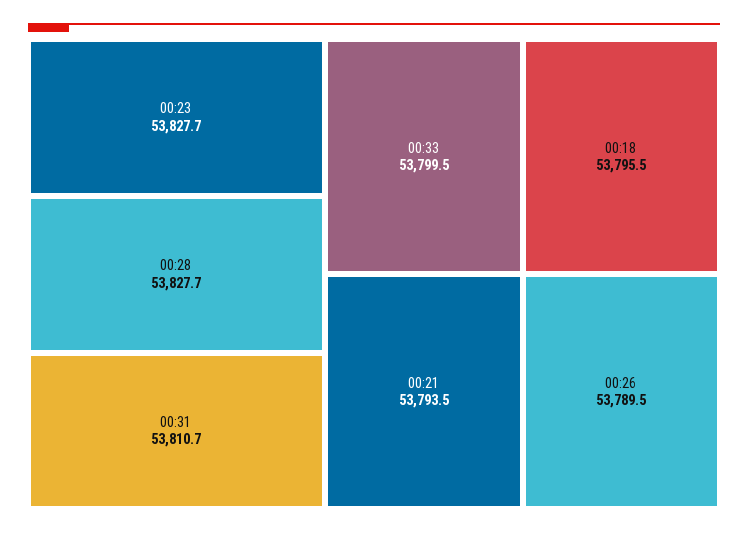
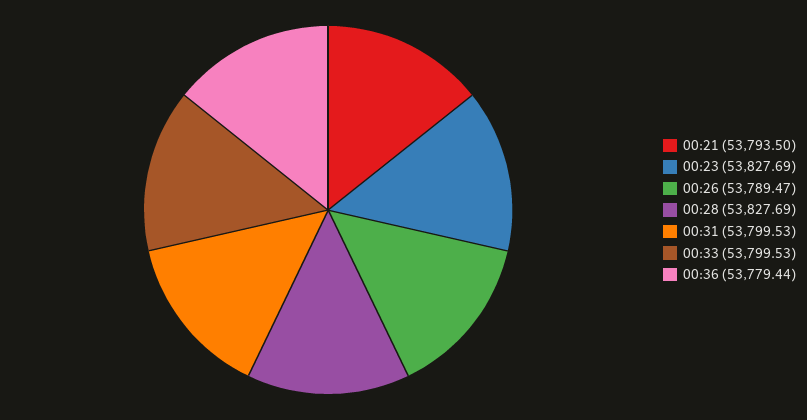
00:31: 53810.7 -> 53799.53
00:18: 53795.5 -> none
00:36: none -> 53779.44

